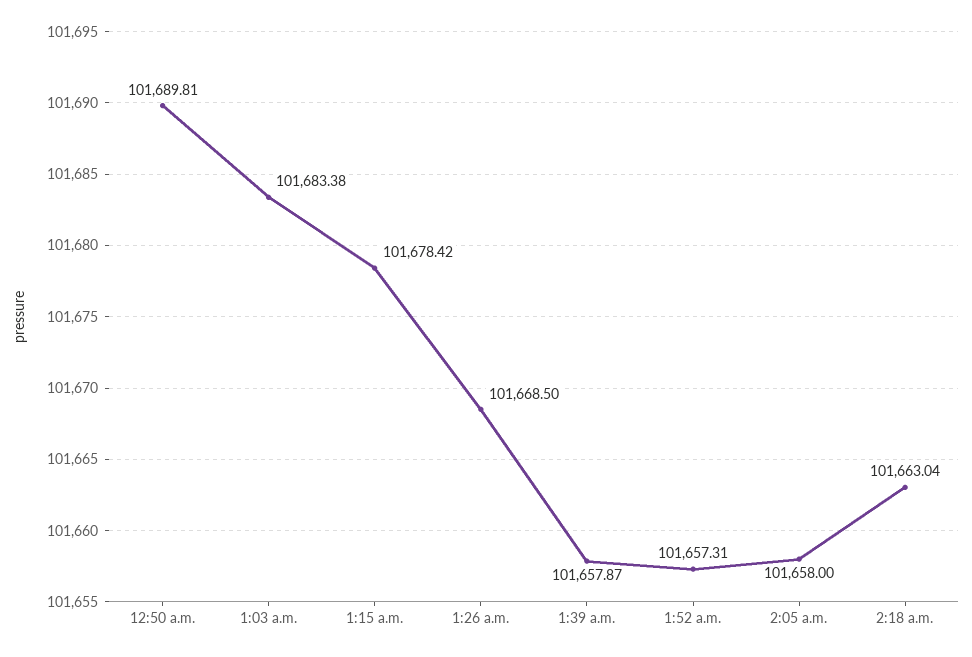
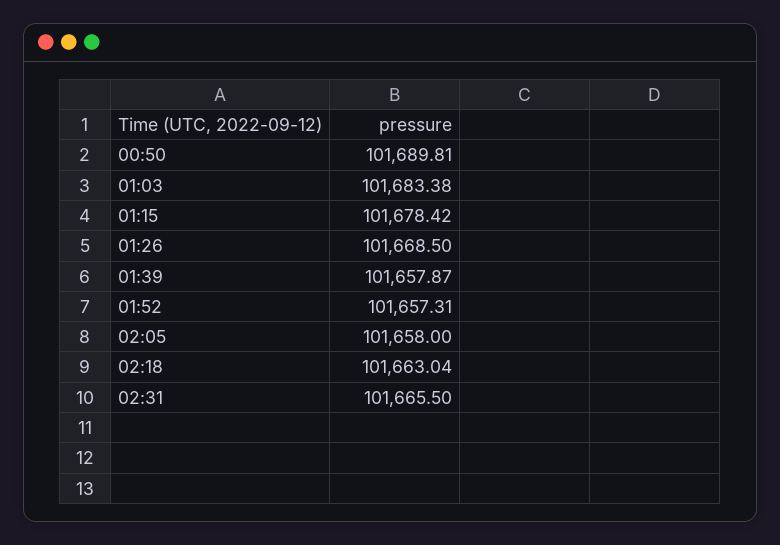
02:31: none -> 101665.5

